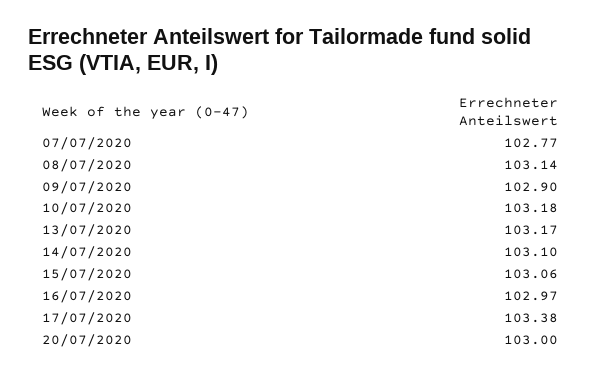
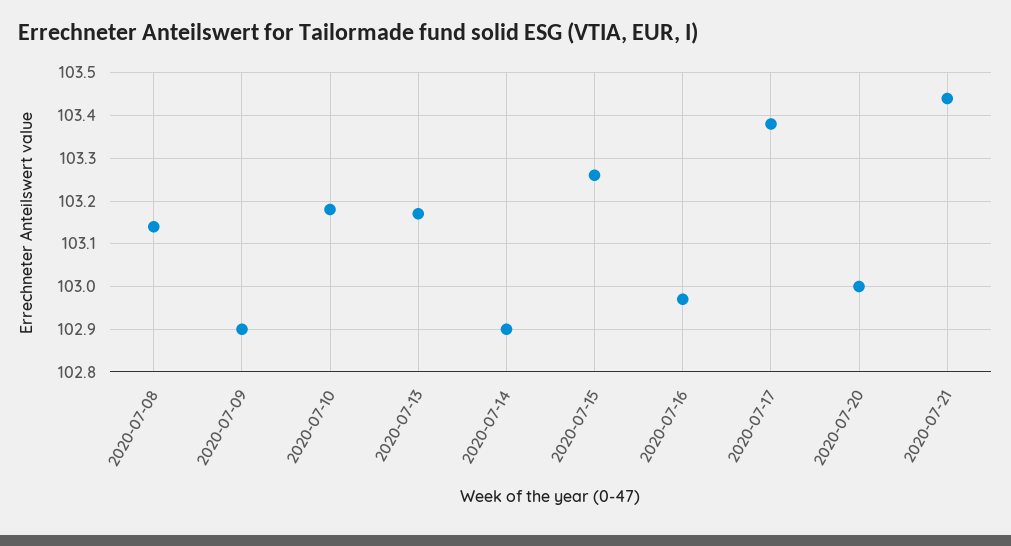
07/07/2020: 102.77 -> none
14/07/2020: 103.1 -> 102.9
15/07/2020: 103.06 -> 103.25
2020-07-21: none -> 103.45

